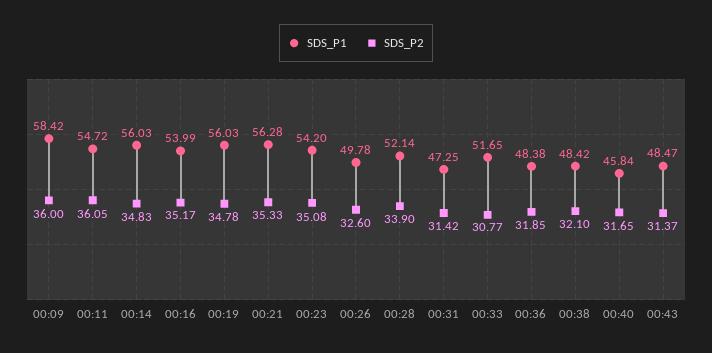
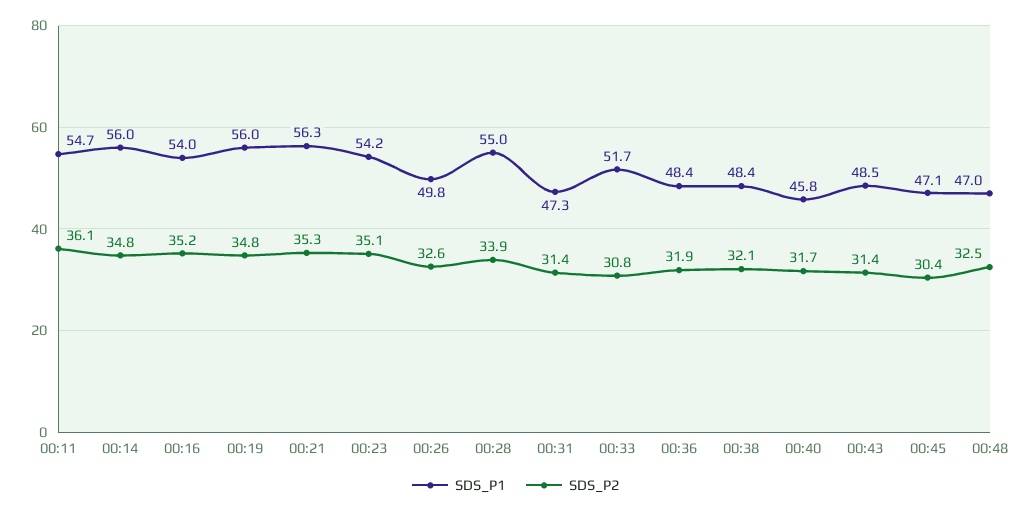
SDS_P1, 00:09: 58.42 -> none
SDS_P2, 00:09: 36 -> none
SDS_P1, 00:28: 52.14 -> 55
SDS_P1, 00:45: none -> 47.1
SDS_P2, 00:45: none -> 30.4
SDS_P1, 00:48: none -> 47
SDS_P2, 00:48: none -> 32.5

